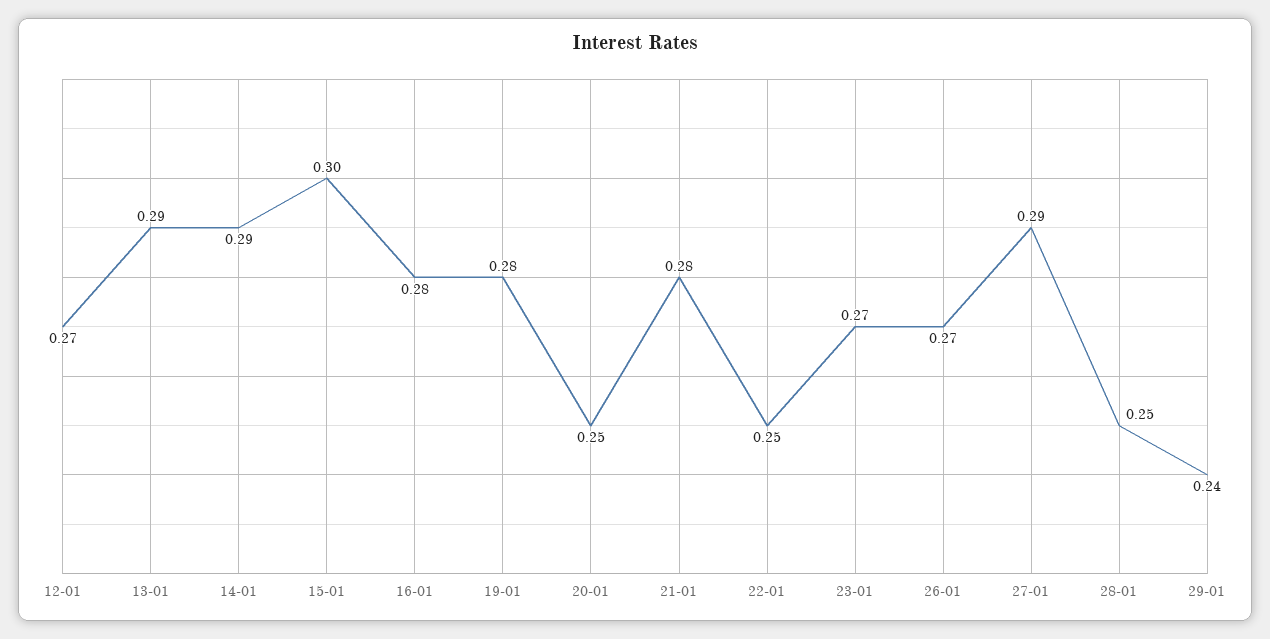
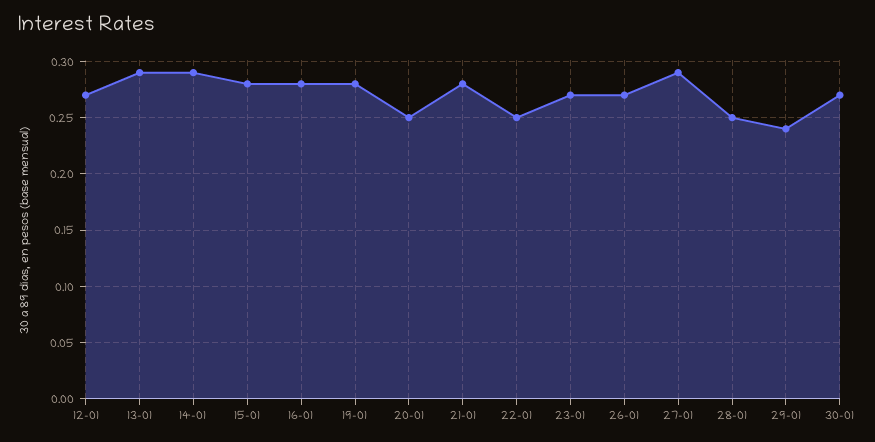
15-01: 0.3 -> 0.28
30-01: none -> 0.27

